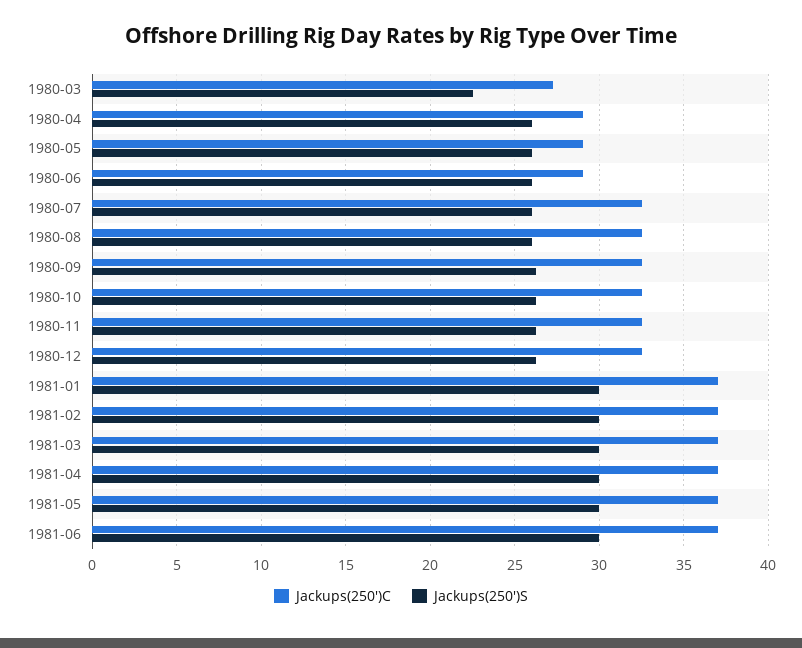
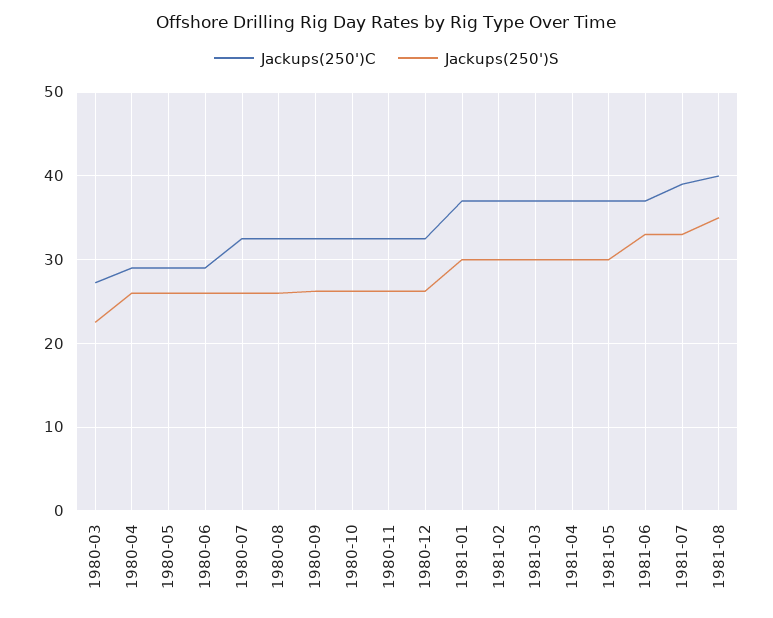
Jackups(250')S, 1981-06: 30 -> 33
Jackups(250')C, 1981-07: none -> 39
Jackups(250')S, 1981-07: none -> 33
Jackups(250')C, 1981-08: none -> 40
Jackups(250')S, 1981-08: none -> 35

